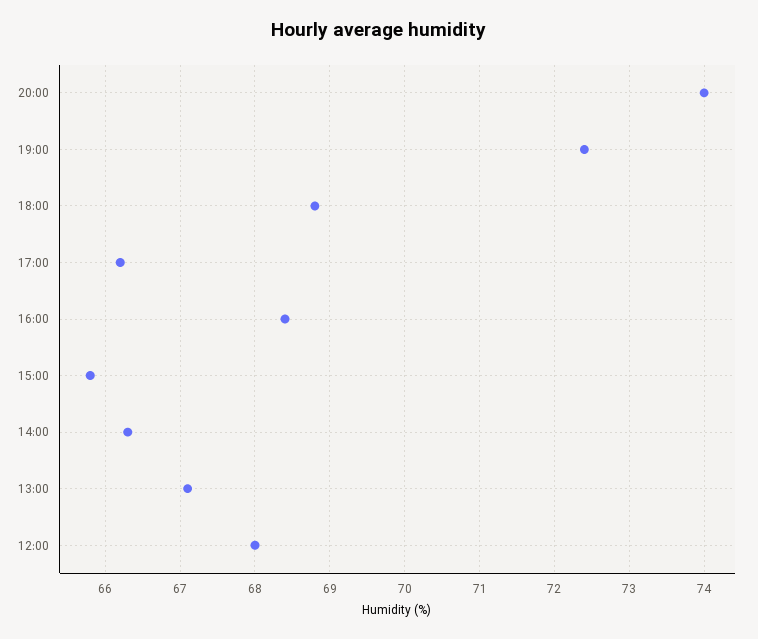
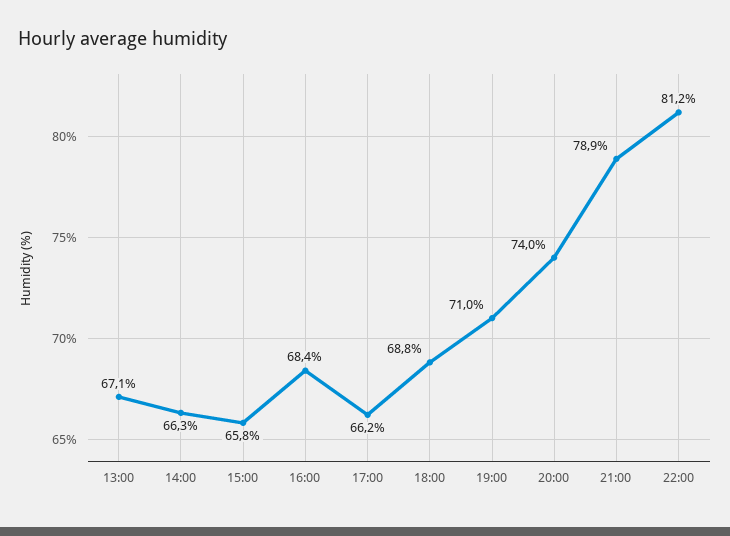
19:00: 72.4 -> 71
12:00: 68 -> none
21:00: none -> 78.9
22:00: none -> 81.2

